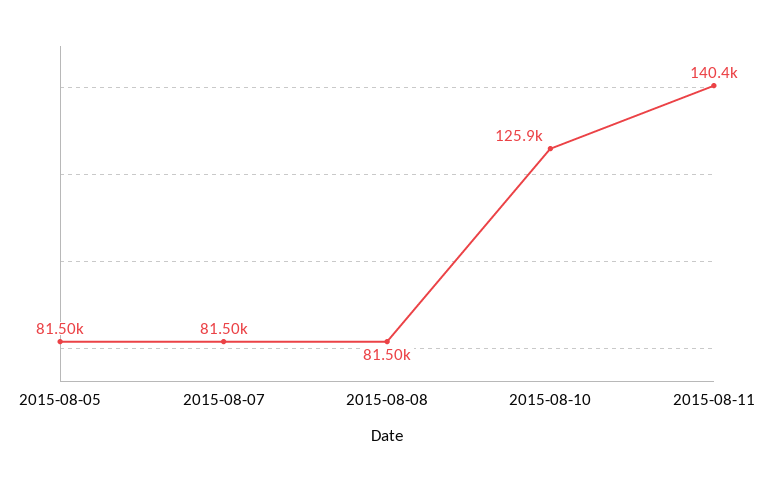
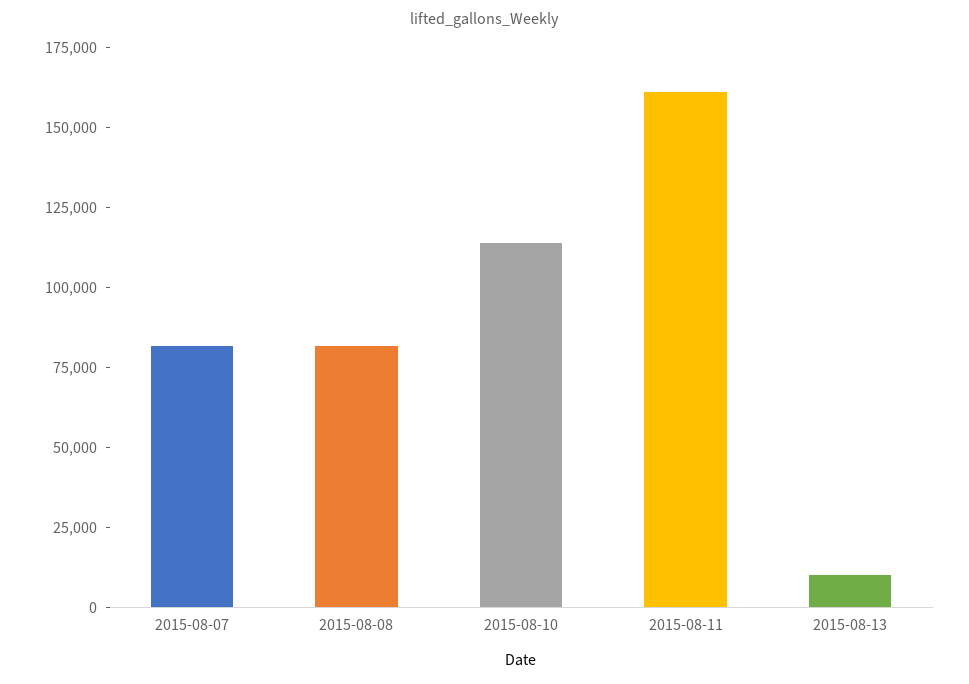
2015-08-05: 81500 -> none
2015-08-10: 125900 -> 115000
2015-08-11: 140400 -> 160000
2015-08-13: none -> 10000

